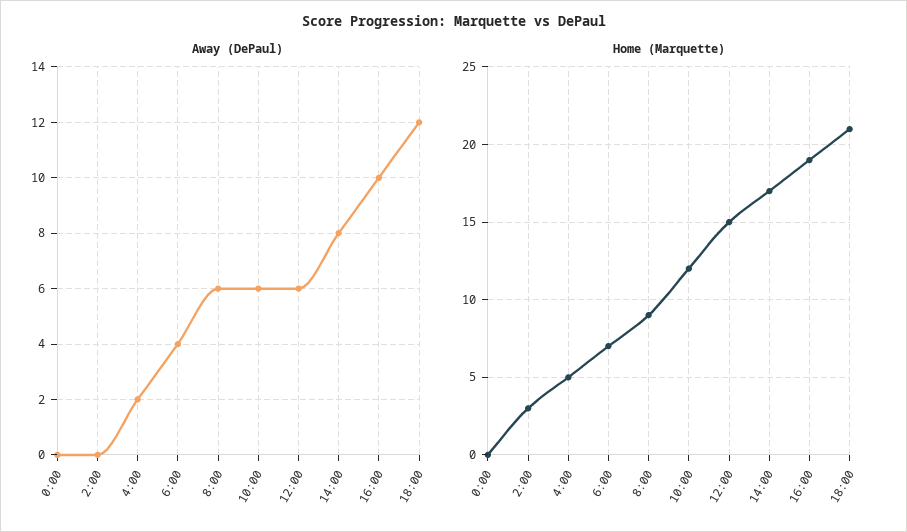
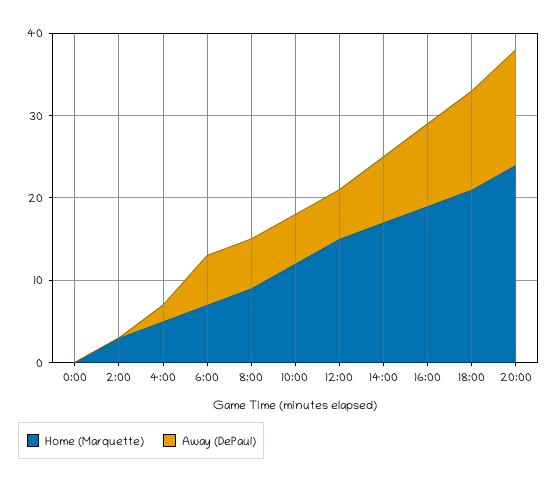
Away (DePaul), 6:00: 4 -> 6
Home (Marquette), 20:00: none -> 24
Away (DePaul), 20:00: none -> 14

